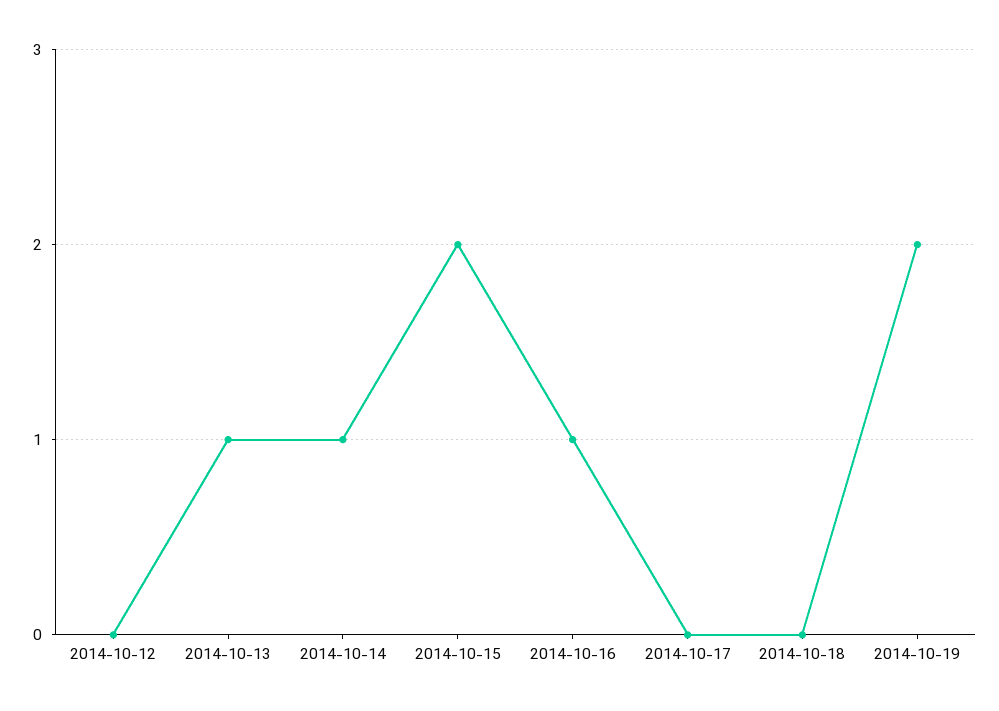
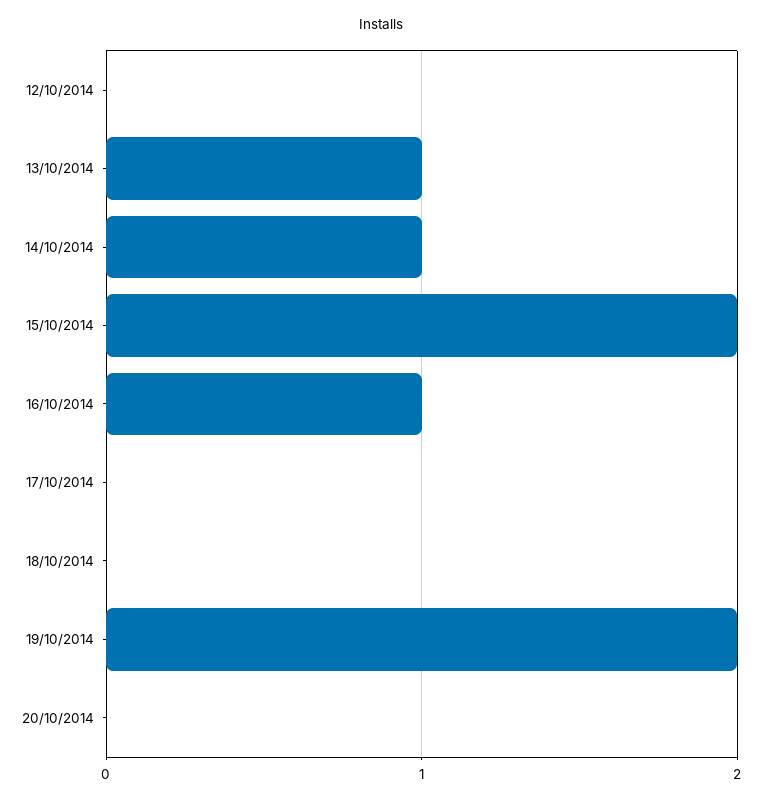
20/10/2014: none -> 0

